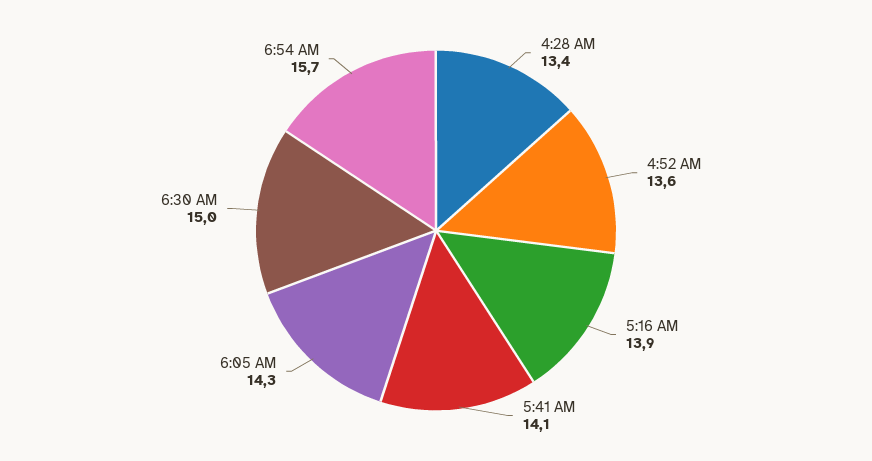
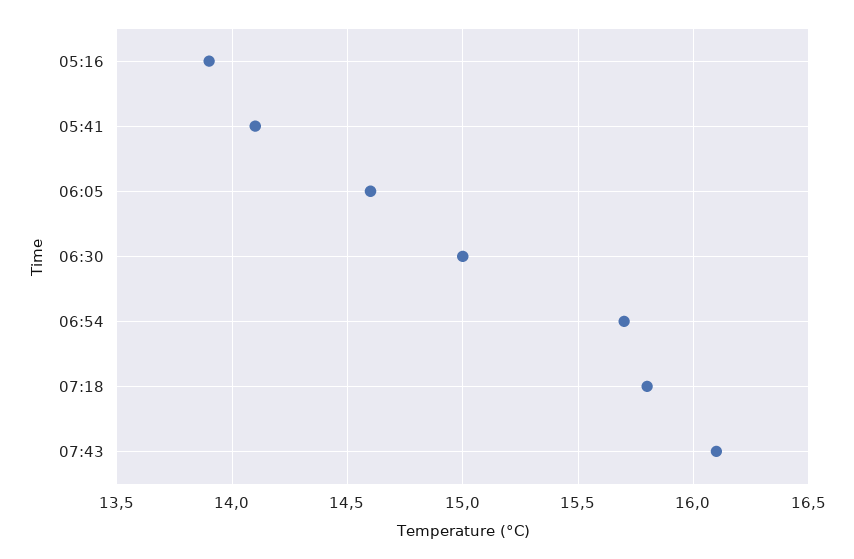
4:28 AM: 13.4 -> none
4:52 AM: 13.6 -> none
6:05 AM: 14.3 -> 14.6
07:18: none -> 15.8
07:43: none -> 16.1

